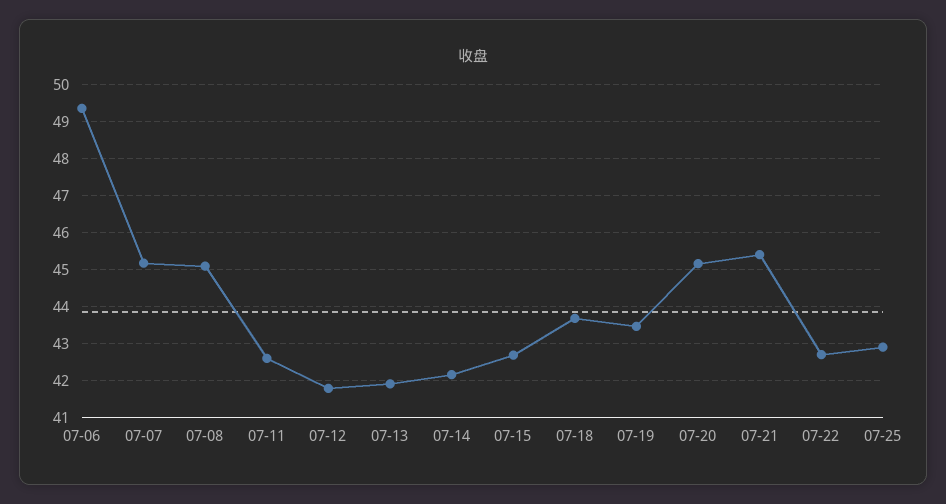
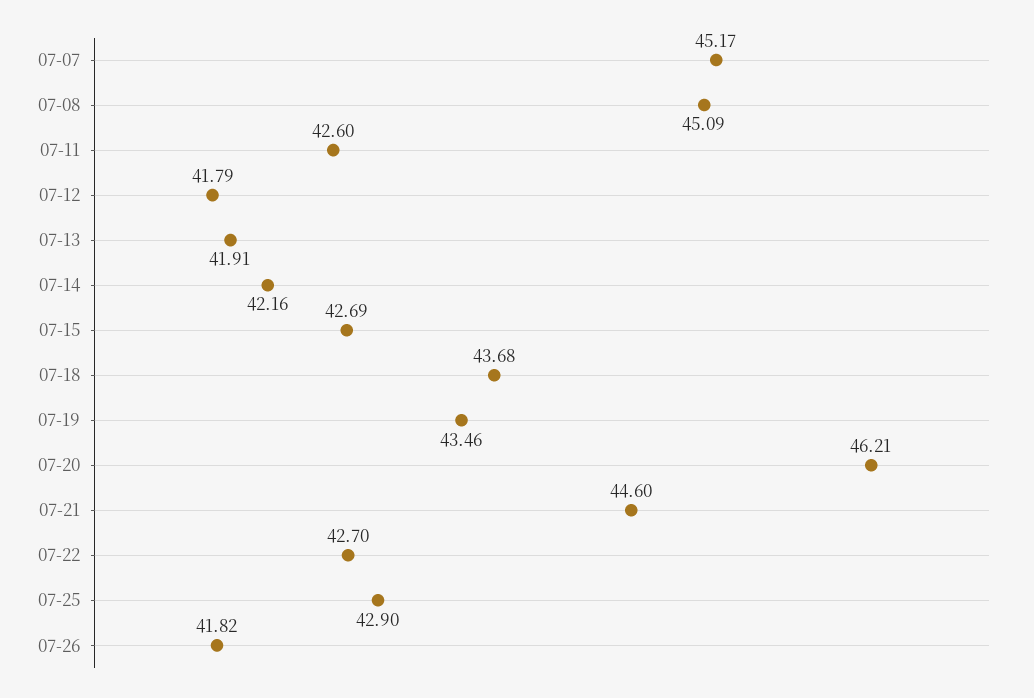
07-06: 49.4 -> none
07-20: 45.2 -> 46.21
07-21: 45.4 -> 44.6
07-26: none -> 41.82

